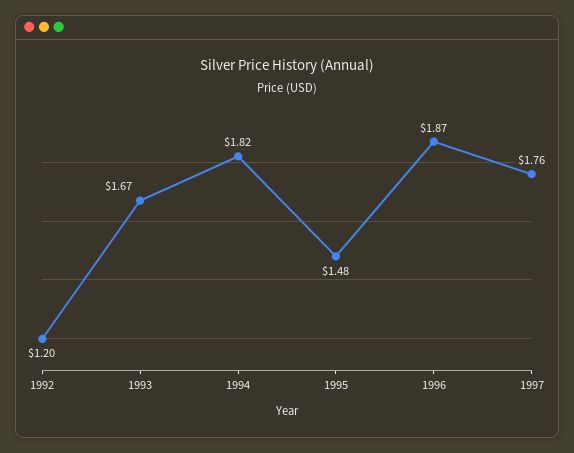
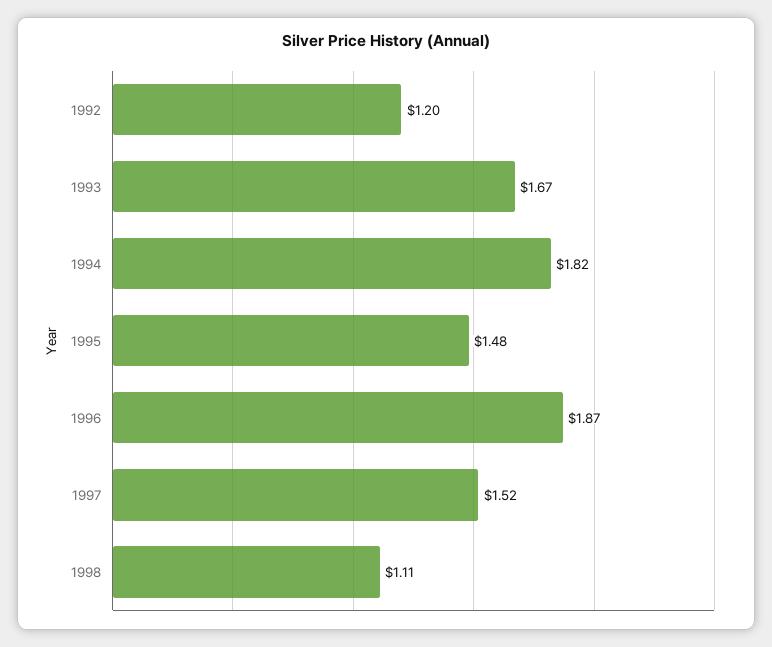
1997: 1.76 -> 1.52
1998: none -> 1.11

